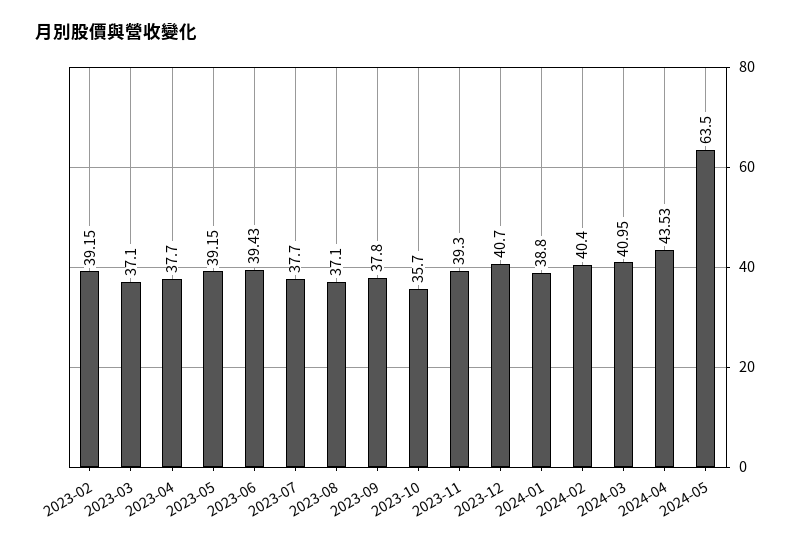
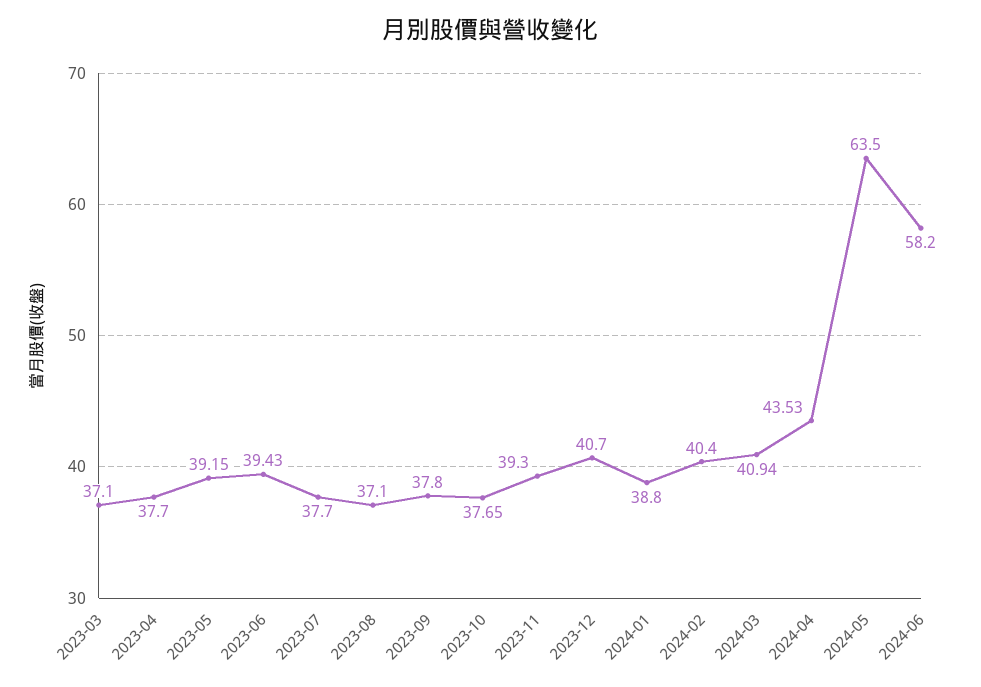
2023-02: 39.15 -> none
2023-10: 35.7 -> 37.65
2024-03: 40.95 -> 40.94
2024-06: none -> 58.2

